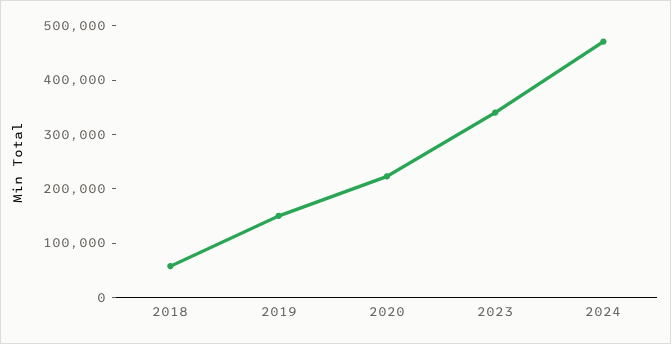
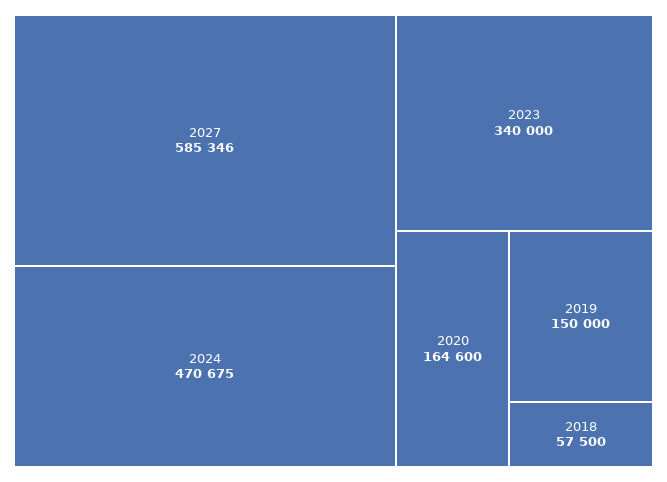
2020: 220000 -> 164600
2027: none -> 585346

